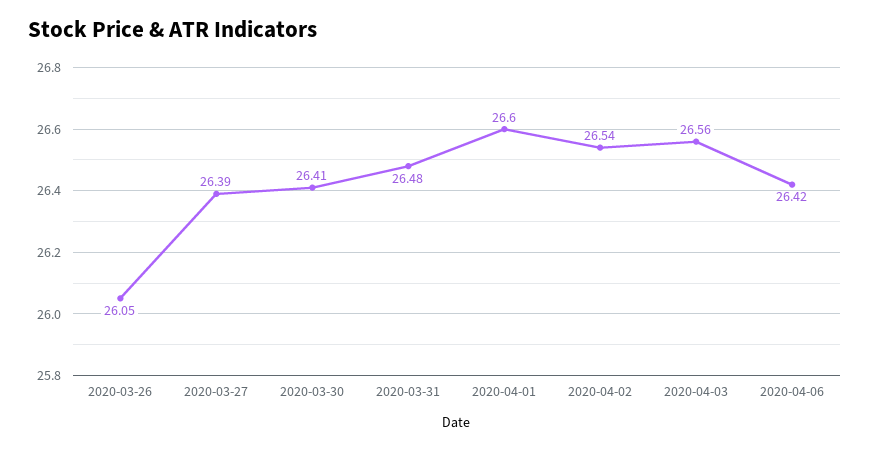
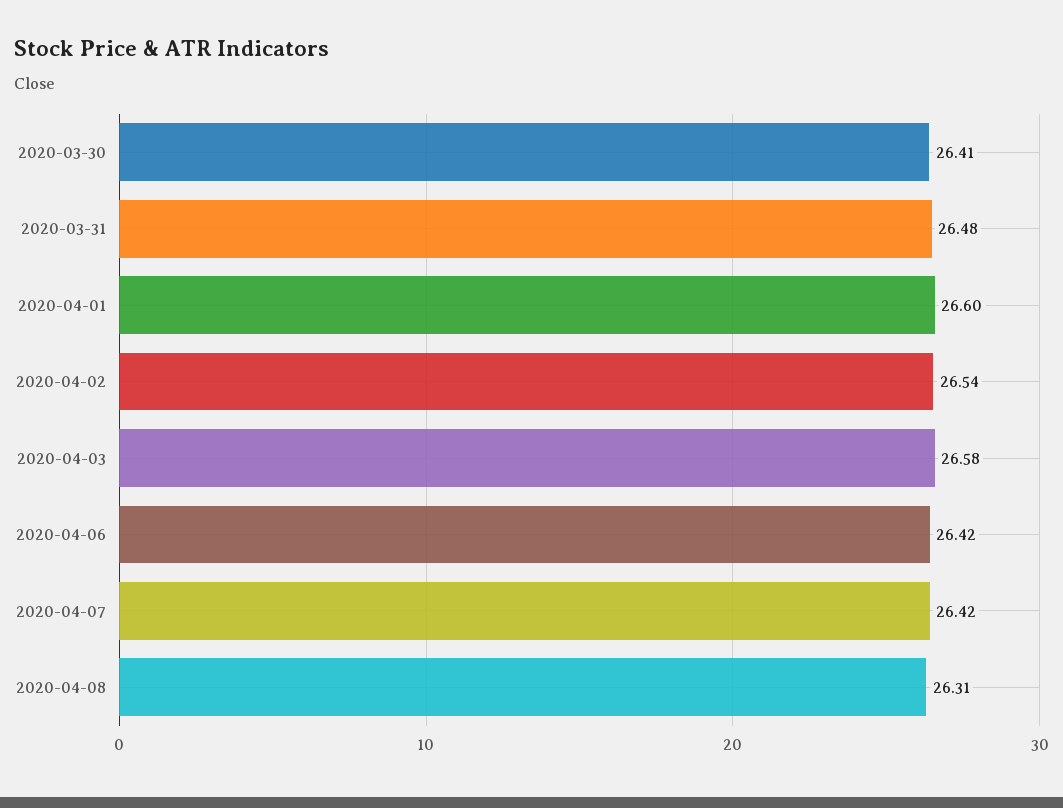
2020-03-26: 26.05 -> none
2020-03-27: 26.39 -> none
2020-04-03: 26.56 -> 26.58
2020-04-07: none -> 26.42
2020-04-08: none -> 26.31

